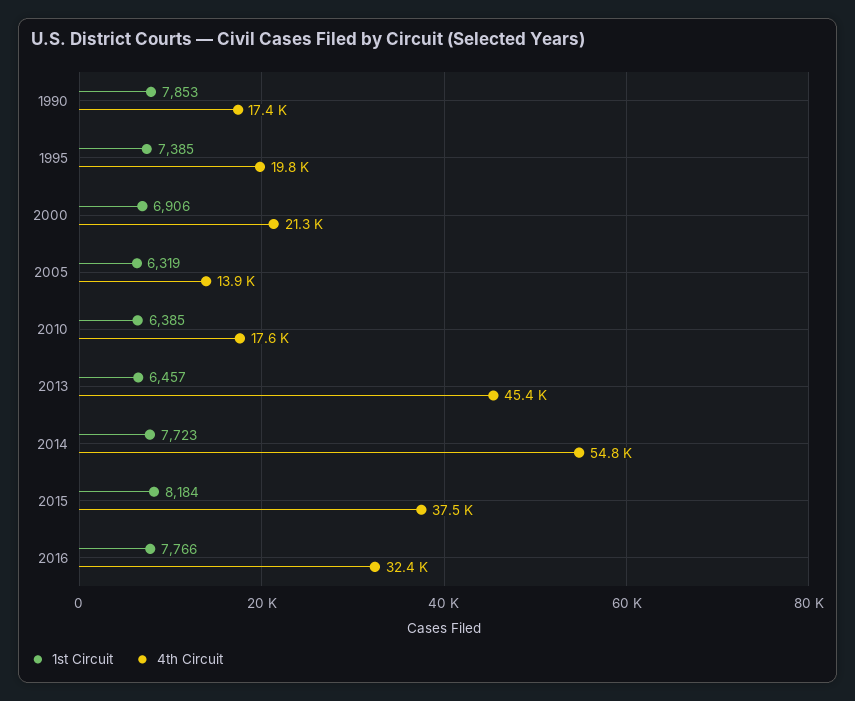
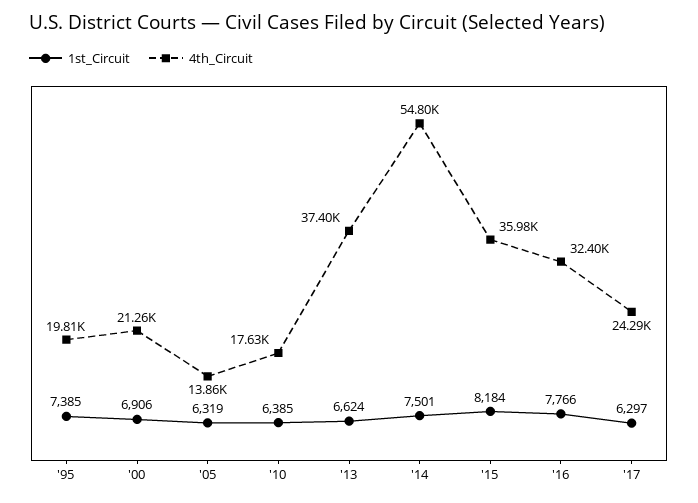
1st Circuit, 1990: 7853 -> none
4th Circuit, 1990: 17400 -> none
1st Circuit, 2013: 6457 -> 6624
4th Circuit, 2013: 45400 -> 37400
1st Circuit, 2014: 7723 -> 7501
4th Circuit, 2015: 37500 -> 35980
1st Circuit, '17: none -> 6297
4th Circuit, '17: none -> 24290

